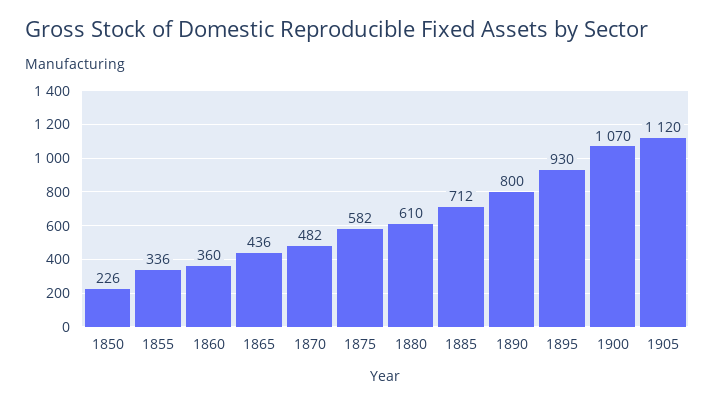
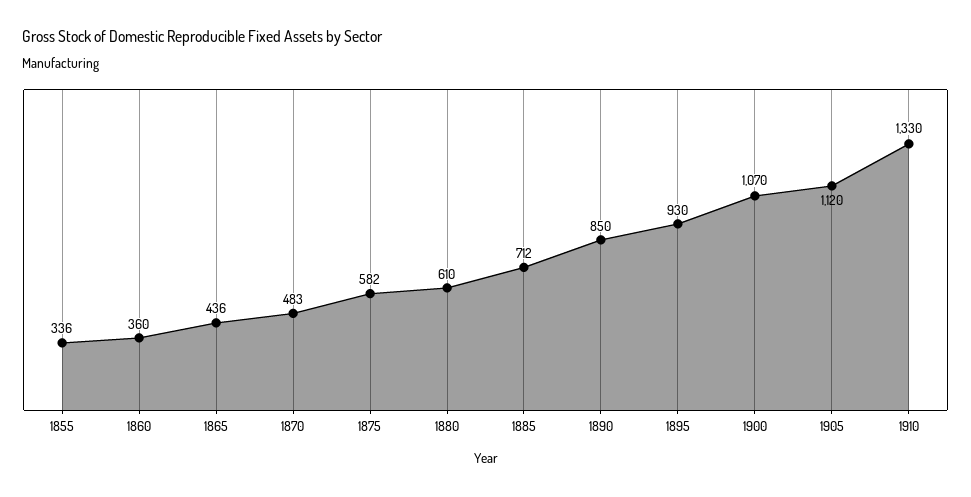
1850: 226 -> none
1870: 482 -> 483
1890: 800 -> 850
1910: none -> 1330

